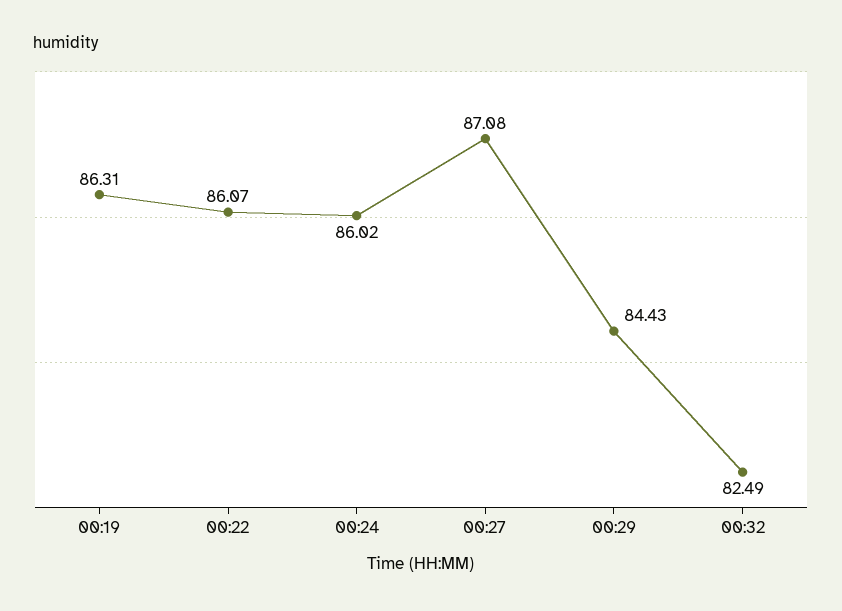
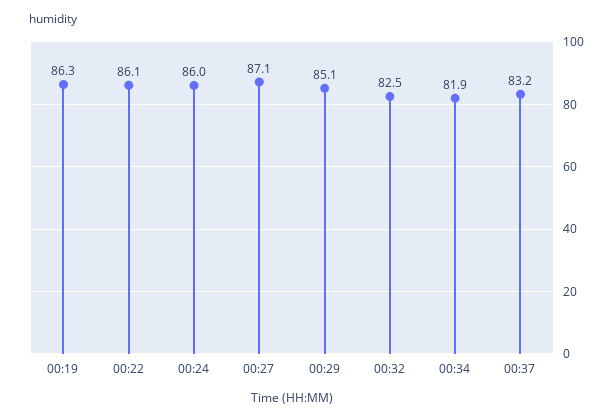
00:29: 84.43 -> 85.1
00:34: none -> 81.9
00:37: none -> 83.2

